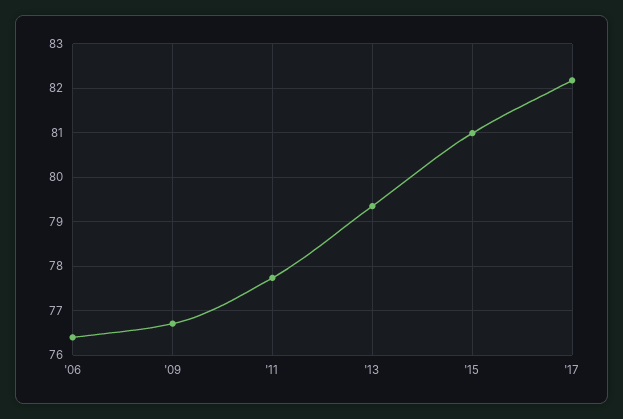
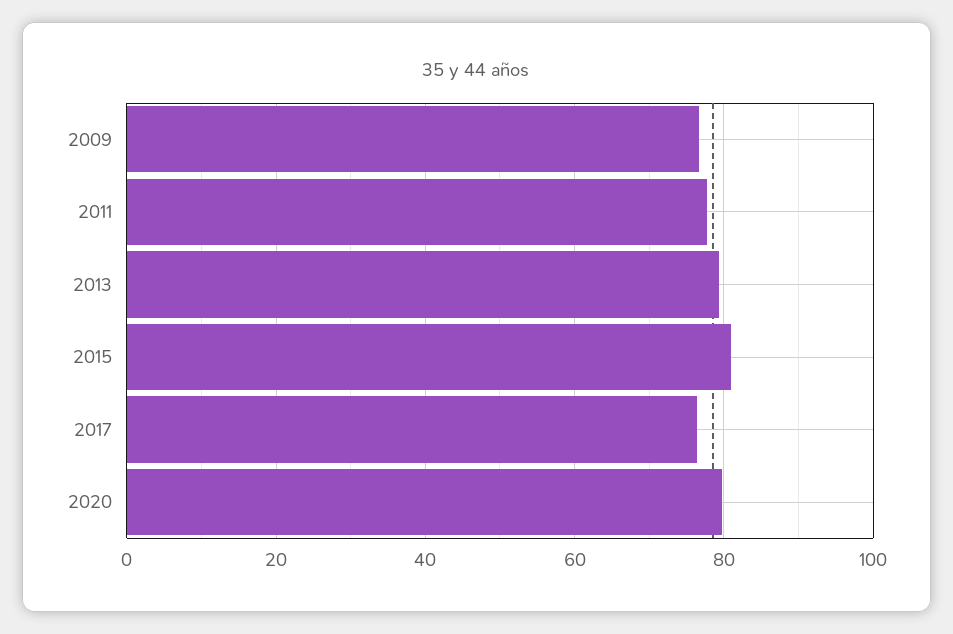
'06: 76.4 -> none
'17: 82.2 -> 76
2020: none -> 80

